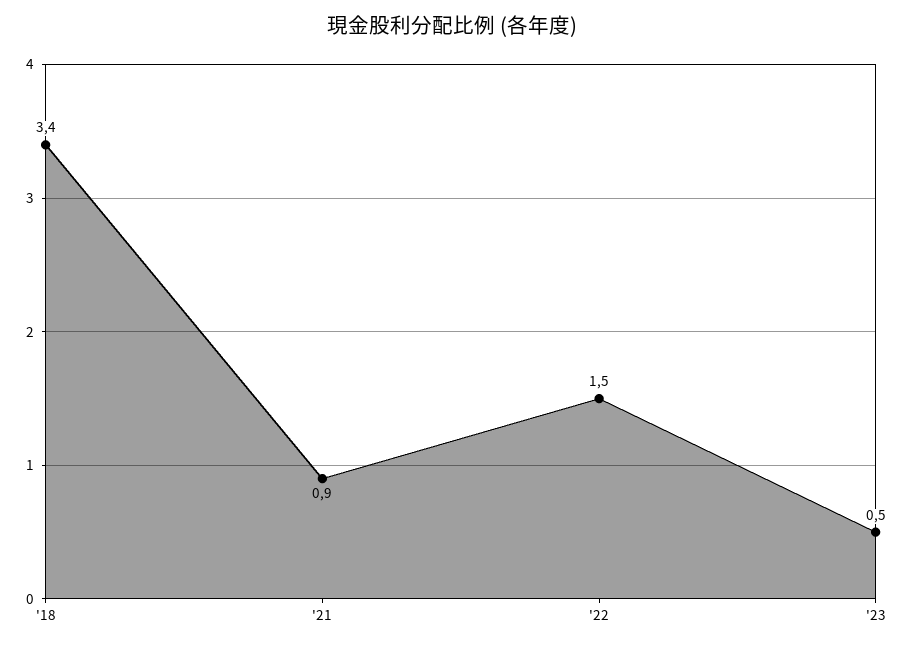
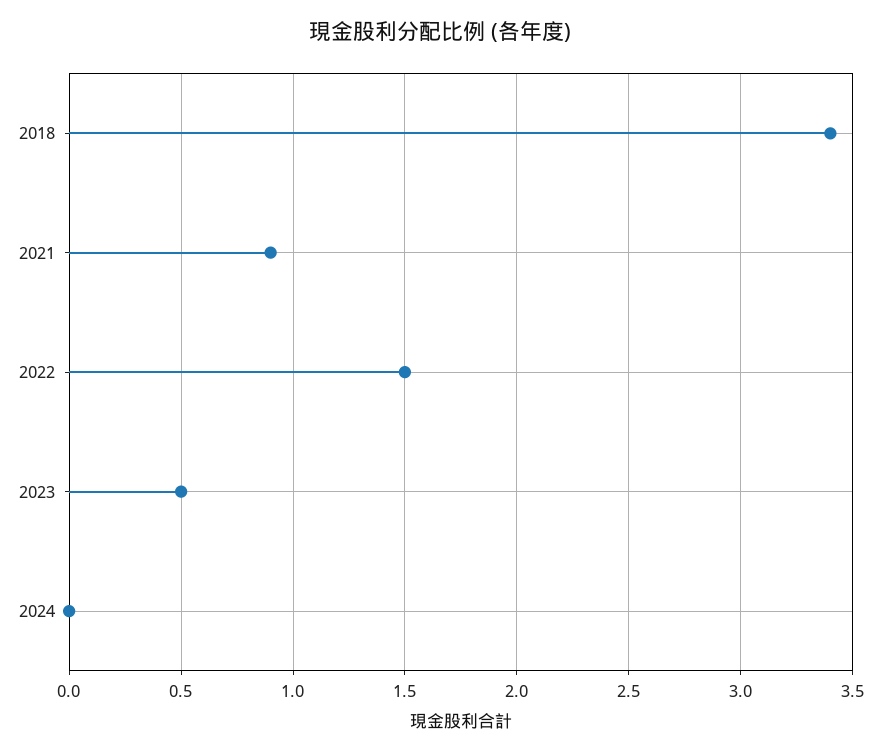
2024: none -> 0

